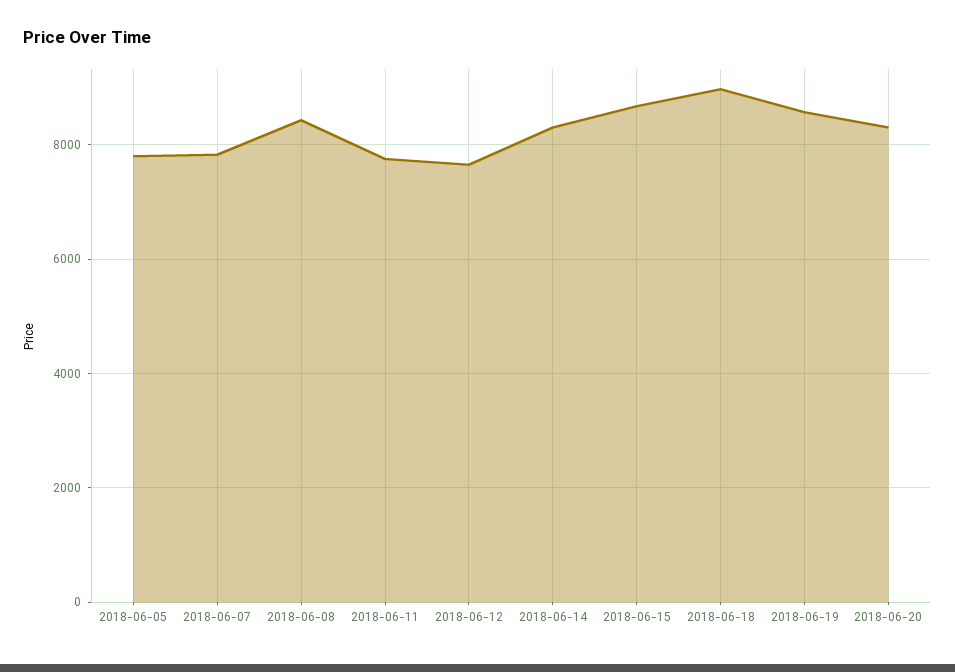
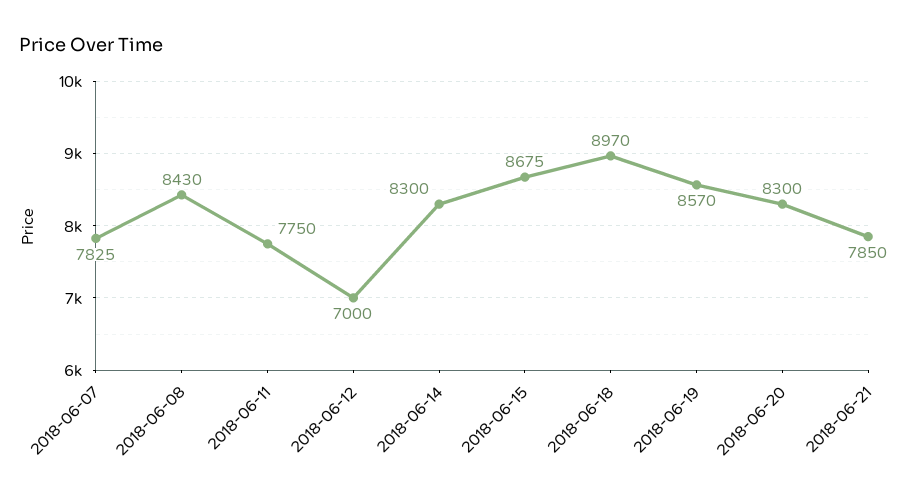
2018-06-05: 7800 -> none
2018-06-12: 7600 -> 7000
2018-06-21: none -> 7850

